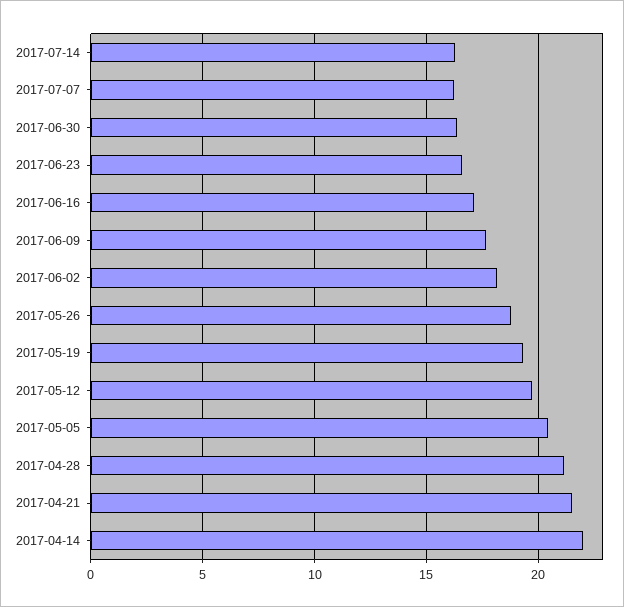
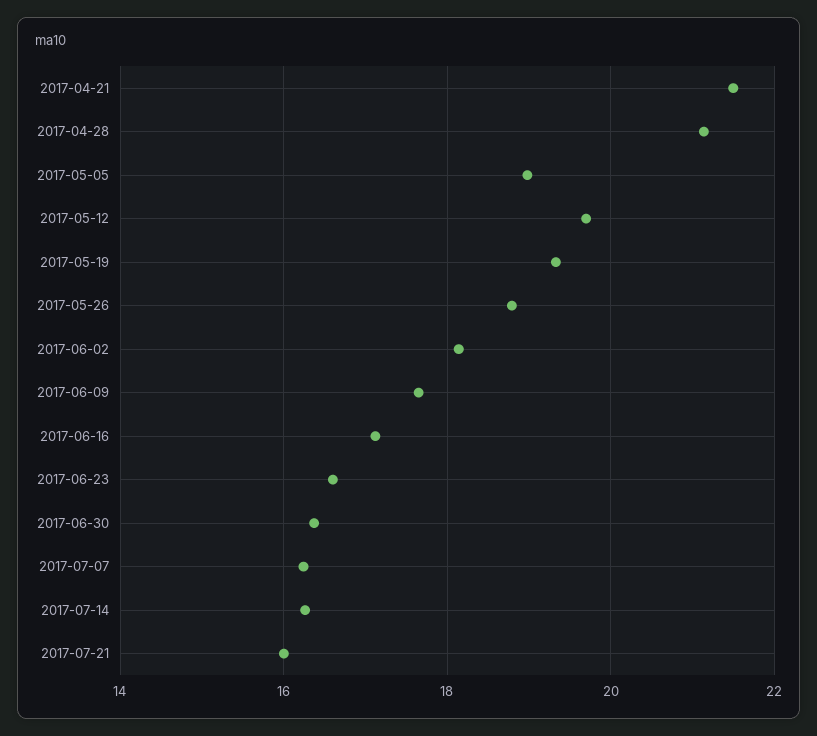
2017-05-05: 20.5 -> 19
2017-04-14: 22 -> none
2017-07-21: none -> 16

